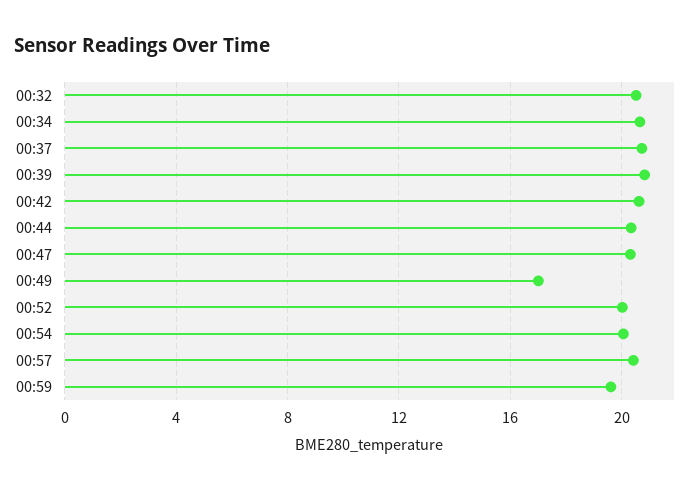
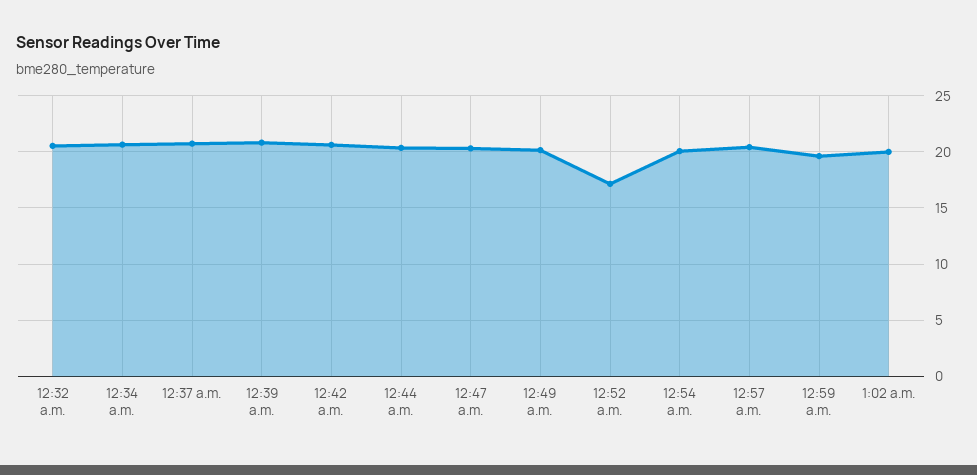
00:49: 17 -> 20
00:52: 20 -> 17
1:02 a.m.: none -> 20

